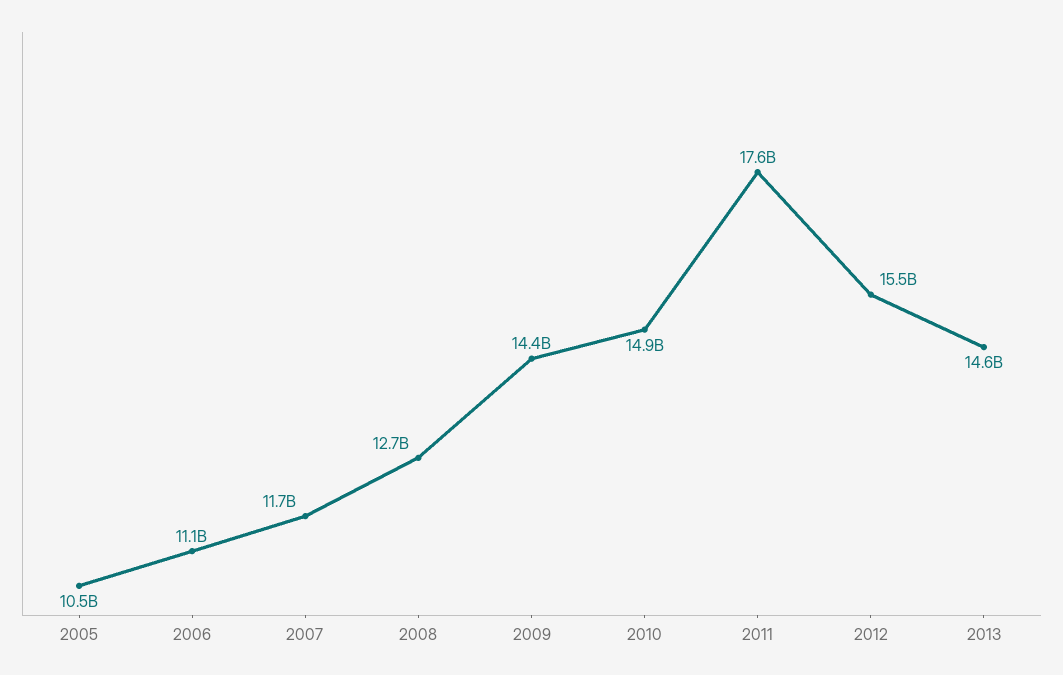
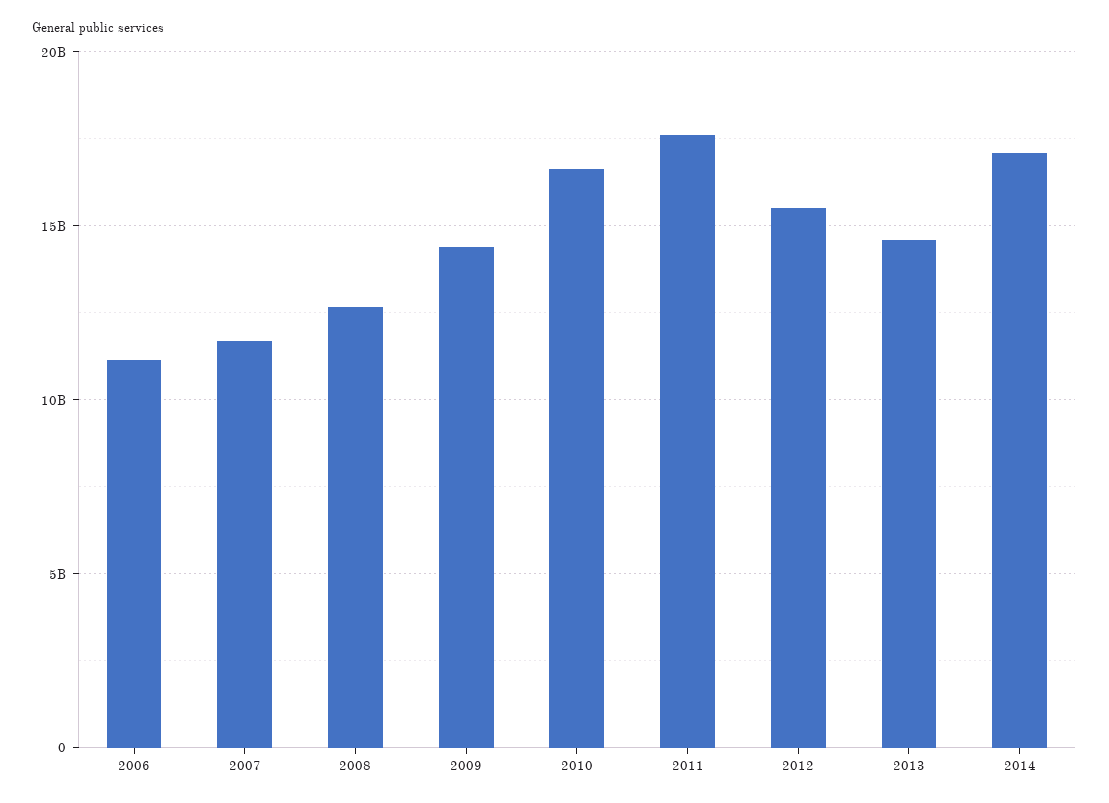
2005: 10500000000 -> none
2010: 14900000000 -> 16500000000
2014: none -> 17000000000

